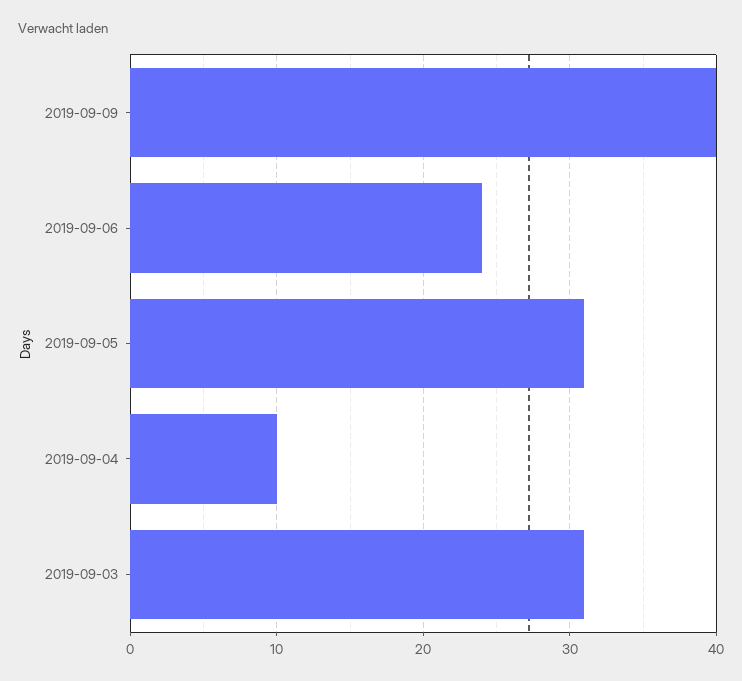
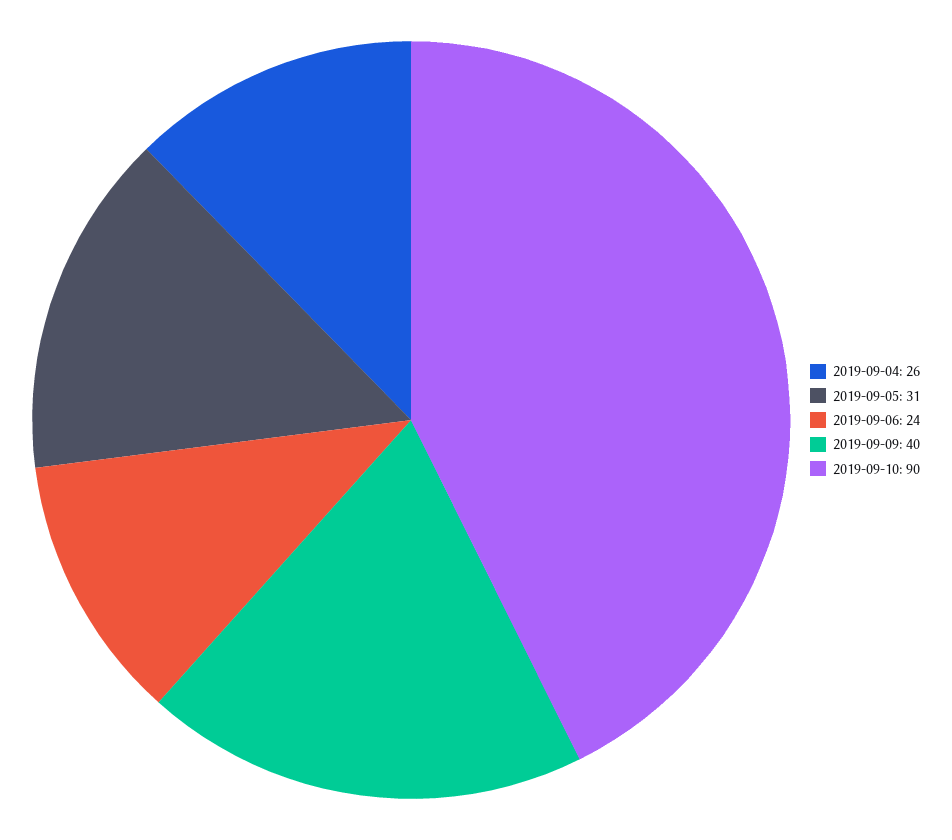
2019-09-04: 10 -> 26
2019-09-03: 31 -> none
2019-09-10: none -> 90

